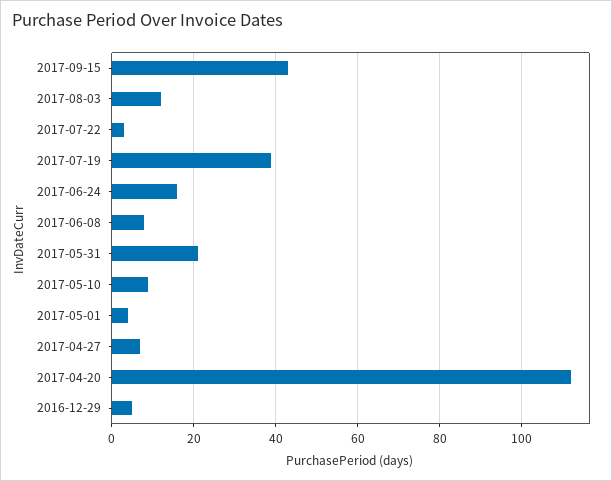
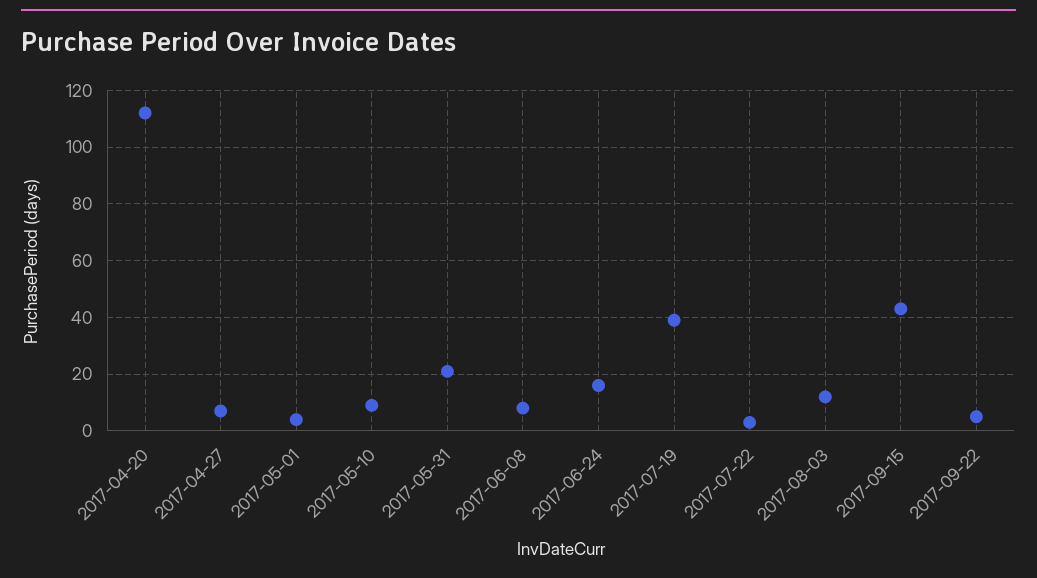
2016-12-29: 5 -> none
2017-09-22: none -> 5

